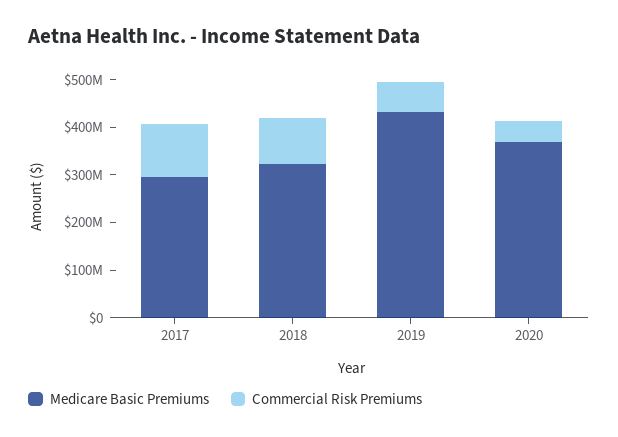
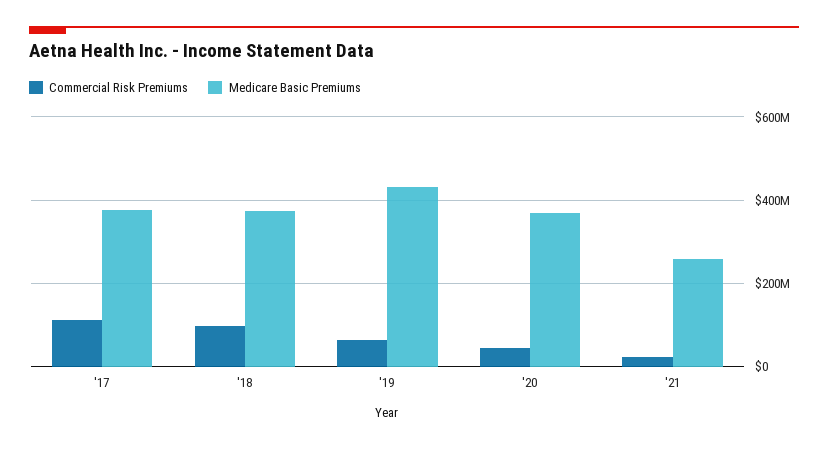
Medicare Basic Premiums, 2017: 300000000 -> 380000000
Medicare Basic Premiums, 2018: 320000000 -> 380000000
Commercial Risk Premiums, '21: none -> 20000000
Medicare Basic Premiums, '21: none -> 260000000

